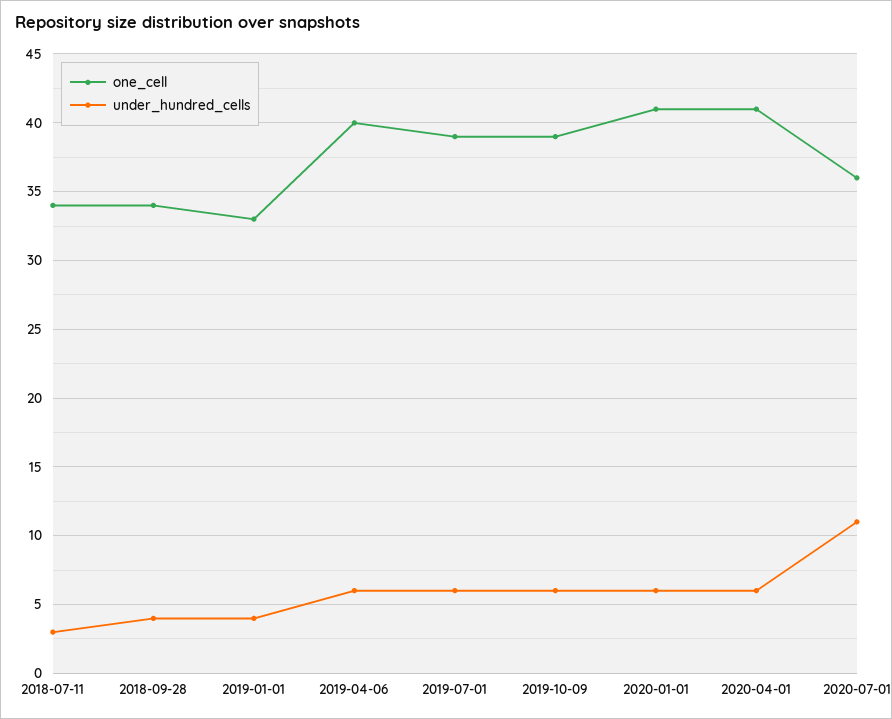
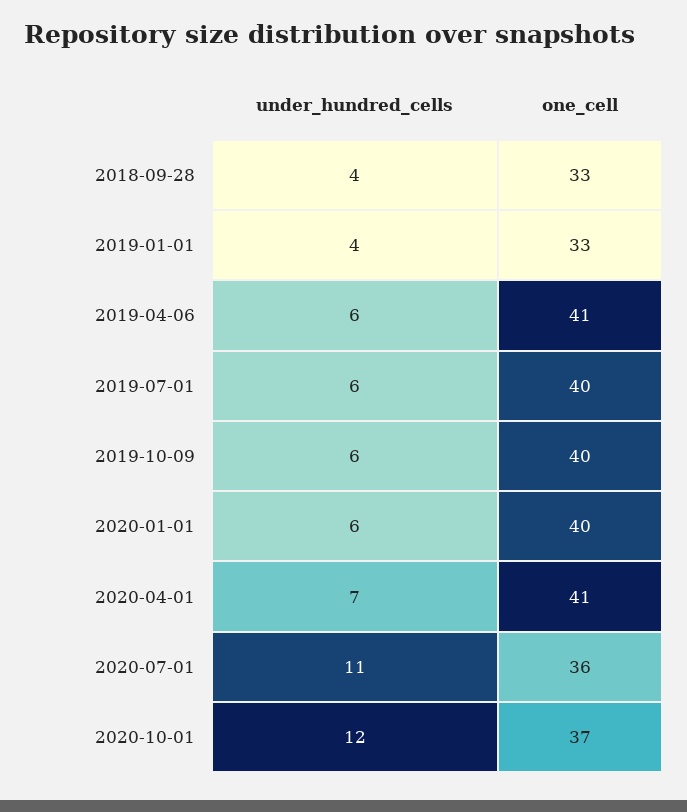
one_cell, 2018-07-11: 34 -> none
under_hundred_cells, 2018-07-11: 3 -> none
one_cell, 2018-09-28: 34 -> 33
one_cell, 2019-04-06: 40 -> 41
one_cell, 2019-07-01: 39 -> 40
one_cell, 2019-10-09: 39 -> 40
one_cell, 2020-01-01: 41 -> 40
under_hundred_cells, 2020-04-01: 6 -> 7
under_hundred_cells, 2020-10-01: none -> 12
one_cell, 2020-10-01: none -> 37

